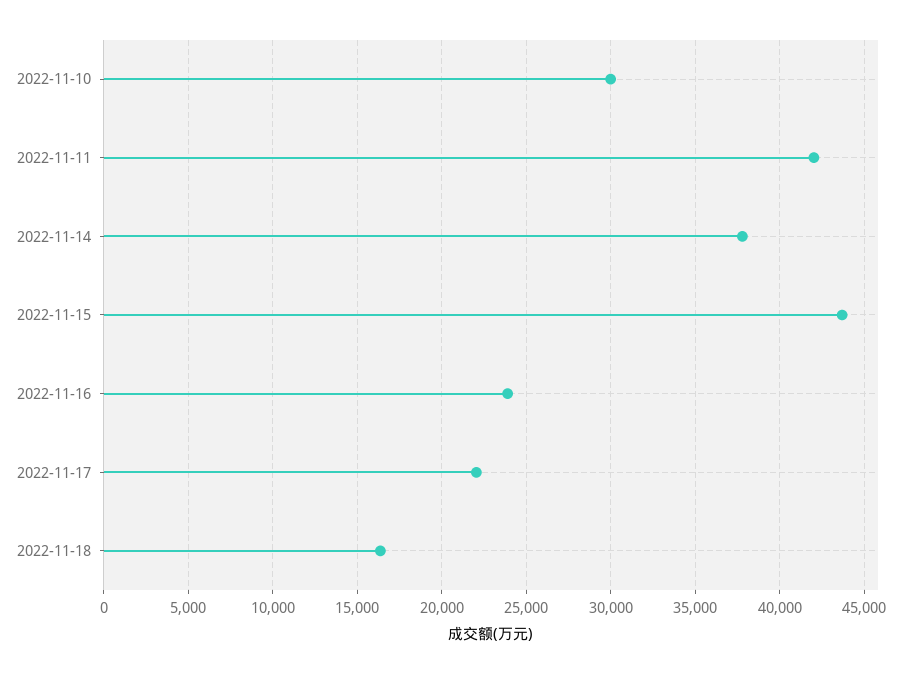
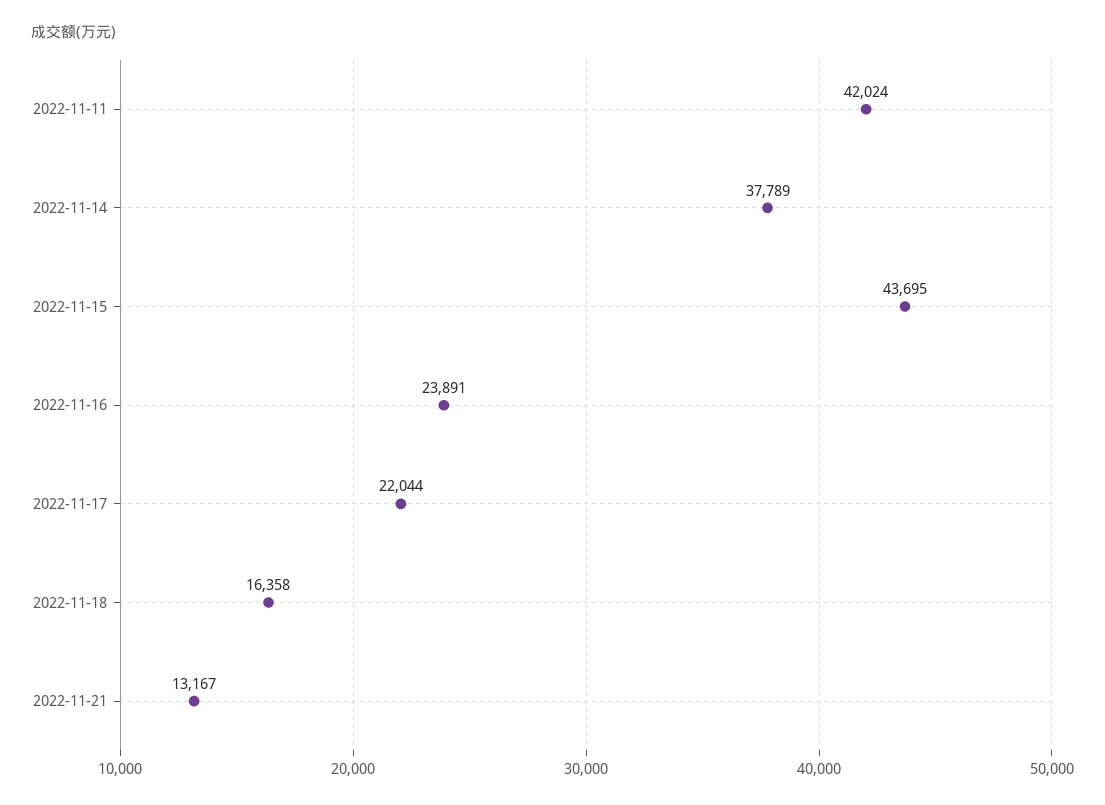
2022-11-10: 30000 -> none
2022-11-21: none -> 13167

